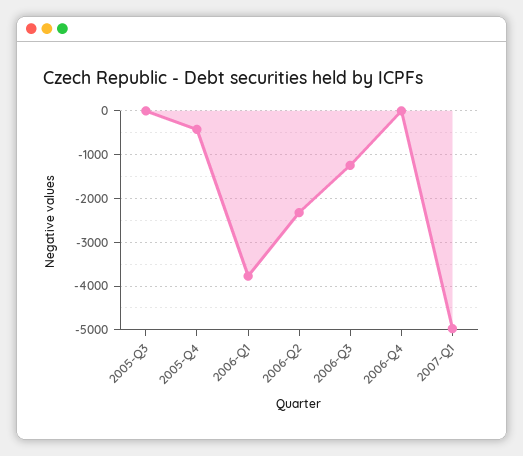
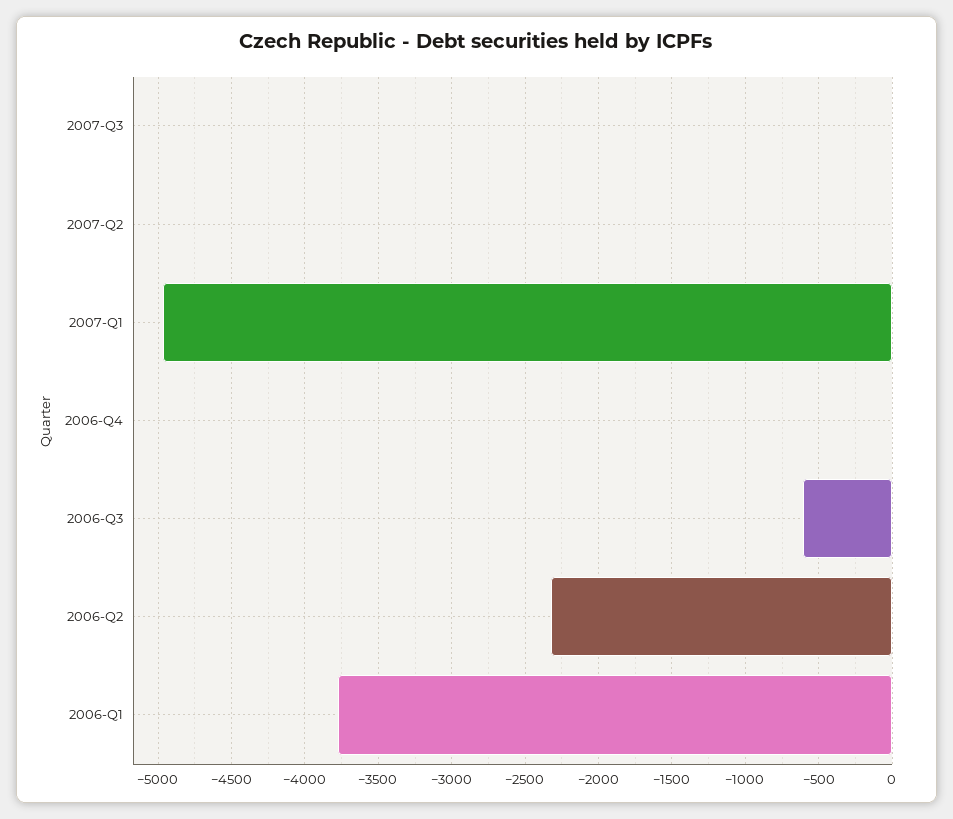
2005-Q3: 0 -> none
2005-Q4: -400 -> none
2006-Q3: -1200 -> -600
2007-Q3: none -> 0
2007-Q2: none -> 0

